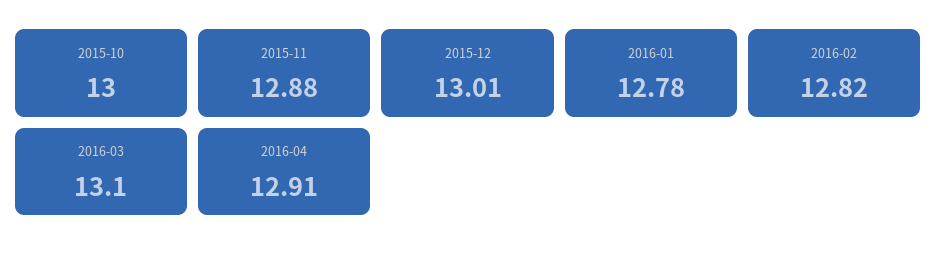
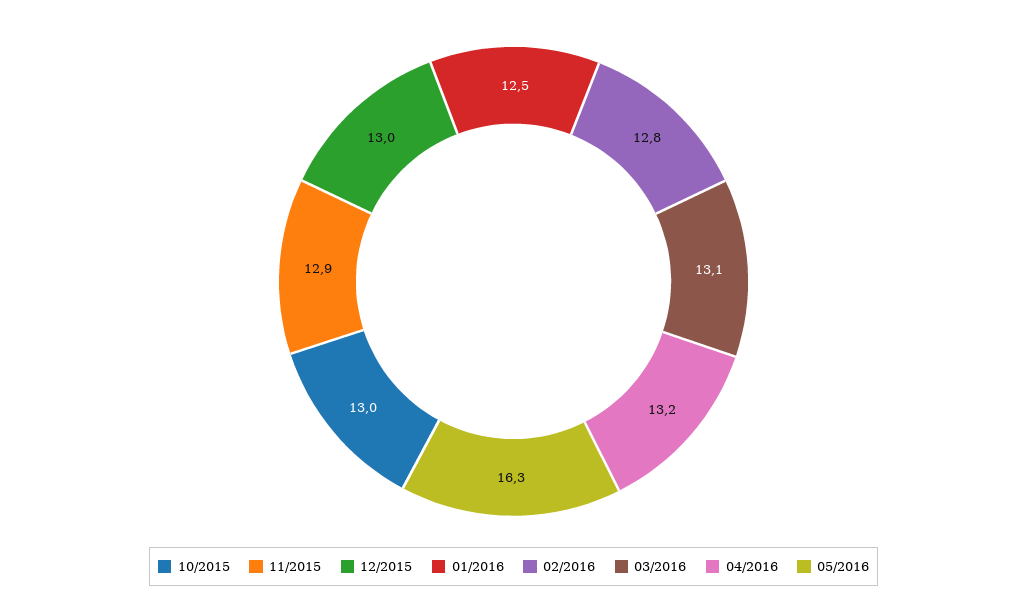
2016-01: 12.78 -> 12.5
2016-04: 12.91 -> 13.2
05/2016: none -> 16.3

